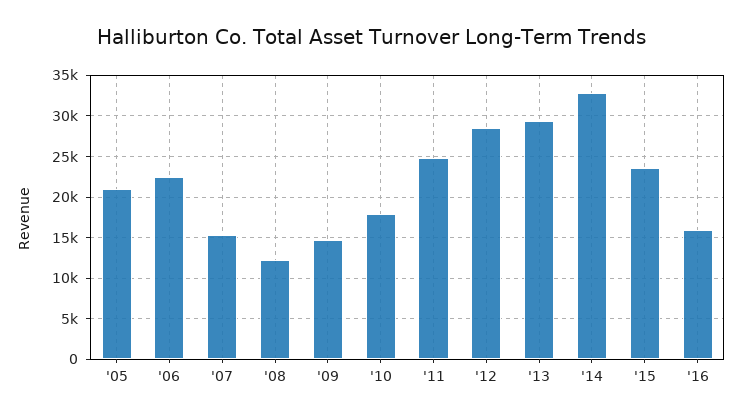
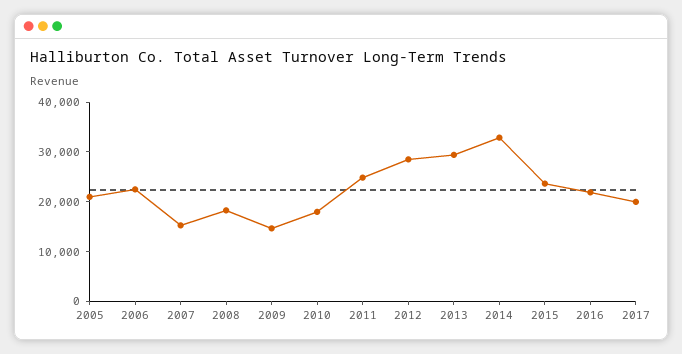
'08: 12000 -> 18000
'16: 16000 -> 22000
2017: none -> 20000

